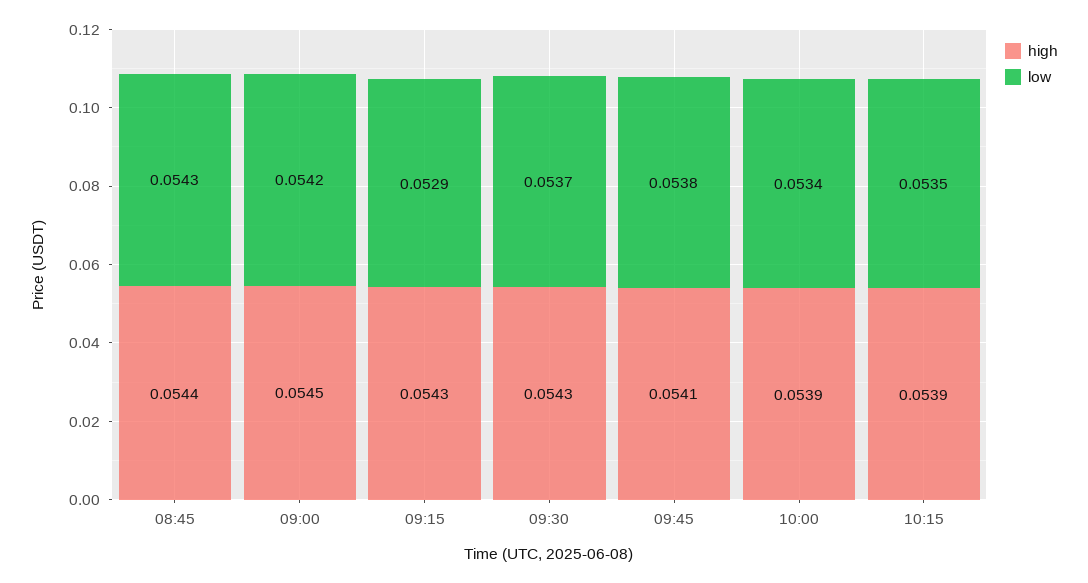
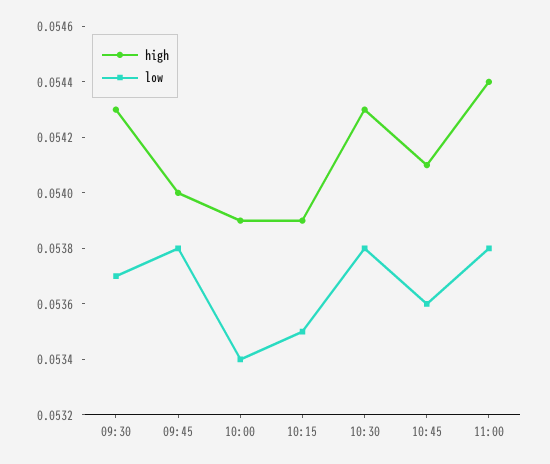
high, 08:45: 0.0544 -> none
low, 08:45: 0.0543 -> none
high, 09:00: 0.0545 -> none
low, 09:00: 0.0542 -> none
high, 09:15: 0.0543 -> none
low, 09:15: 0.0529 -> none
high, 09:45: 0.0541 -> 0.054
high, 10:30: none -> 0.0543
low, 10:30: none -> 0.0538
high, 10:45: none -> 0.0541
low, 10:45: none -> 0.0536
high, 11:00: none -> 0.0544
low, 11:00: none -> 0.0538

